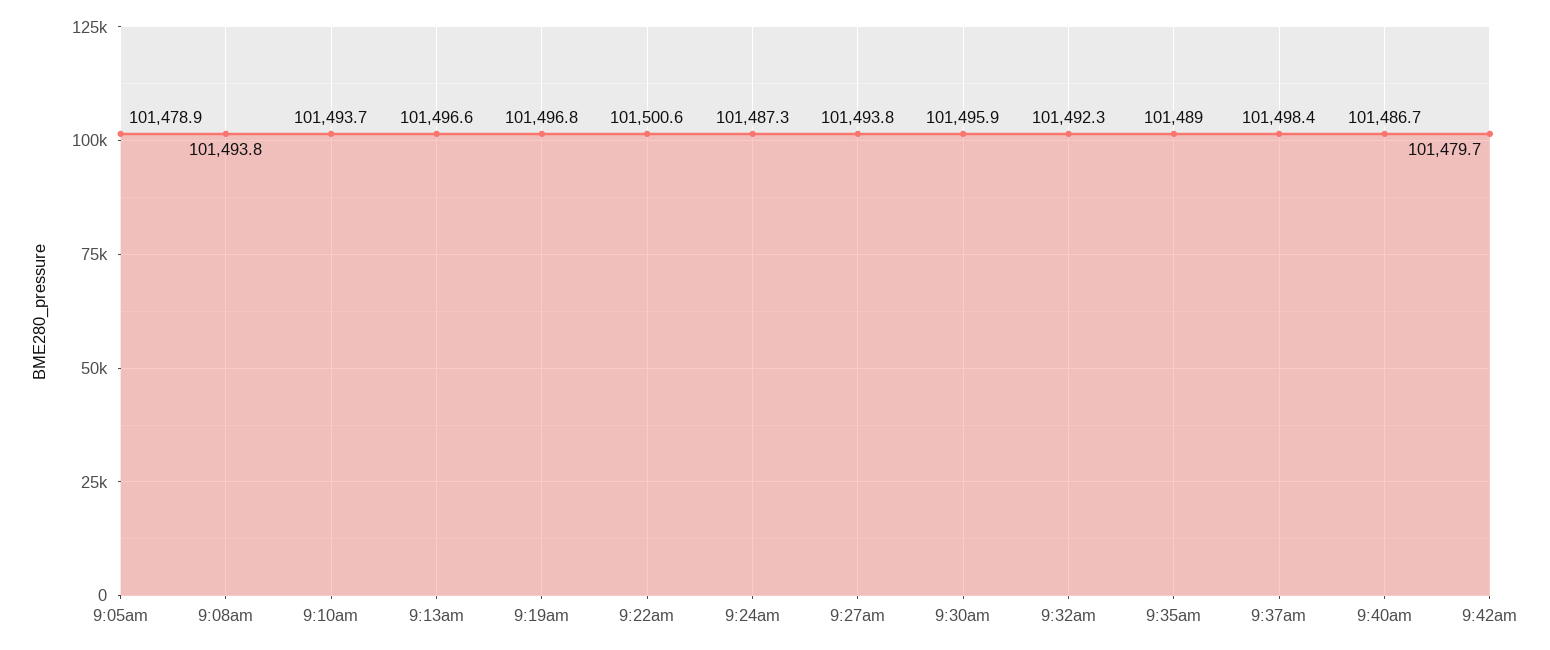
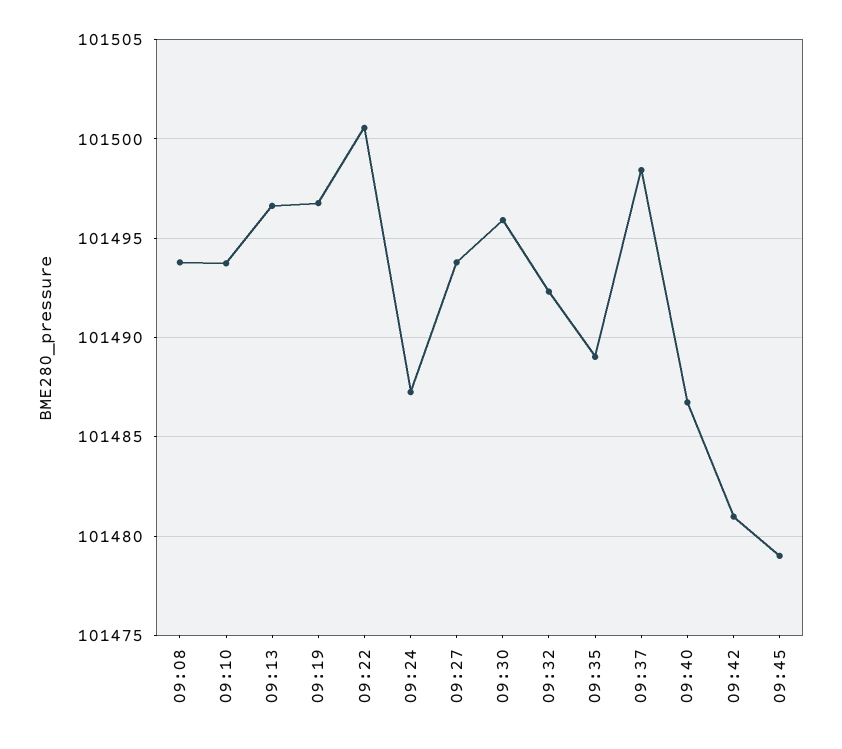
9:05am: 101478.9 -> none
9:42am: 101479.7 -> 101481
09:45: none -> 101479

